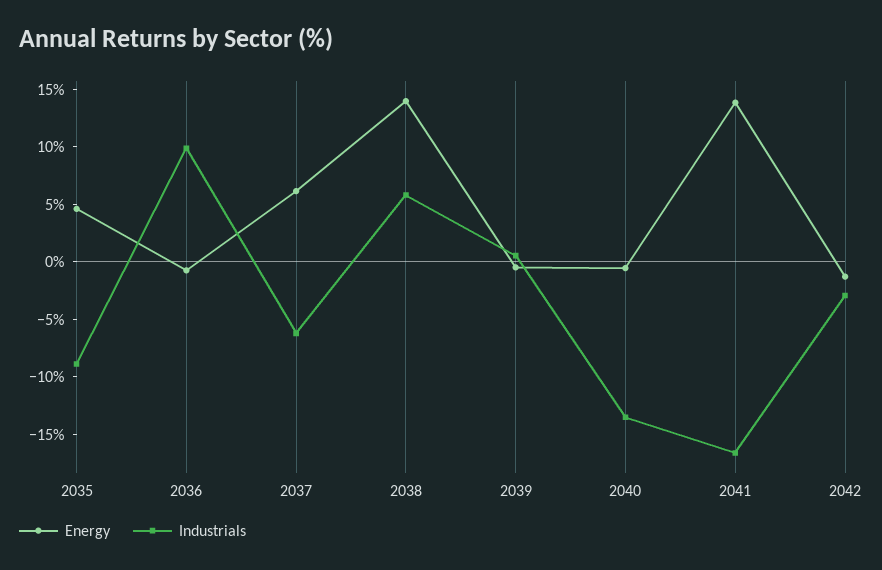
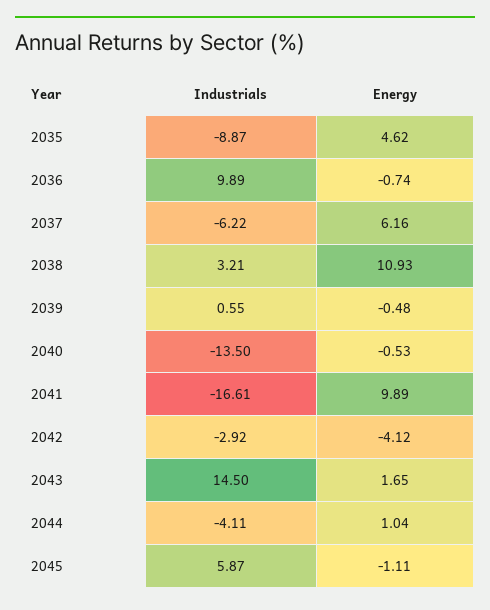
Energy, 2038: 14 -> 10.93
Industrials, 2038: 6 -> 3.21
Energy, 2041: 14 -> 9.89
Energy, 2042: -1 -> -4.12
Industrials, 2043: none -> 14.5
Energy, 2043: none -> 1.65
Industrials, 2044: none -> -4.11
Energy, 2044: none -> 1.04
Industrials, 2045: none -> 5.87
Energy, 2045: none -> -1.11

